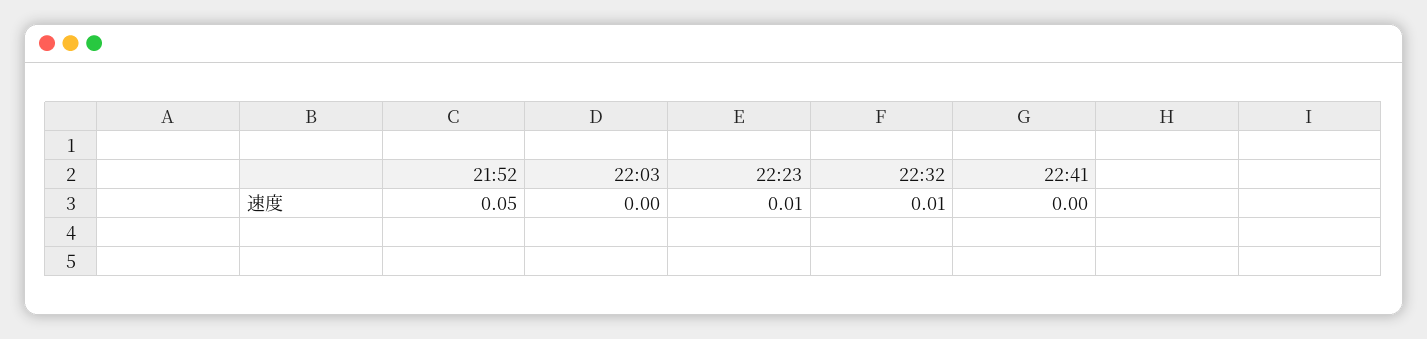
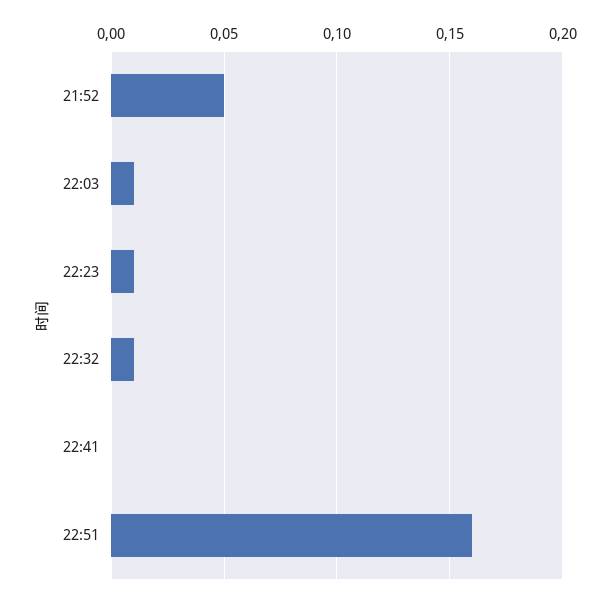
22:03: 0 -> 0.01
22:51: none -> 0.16

